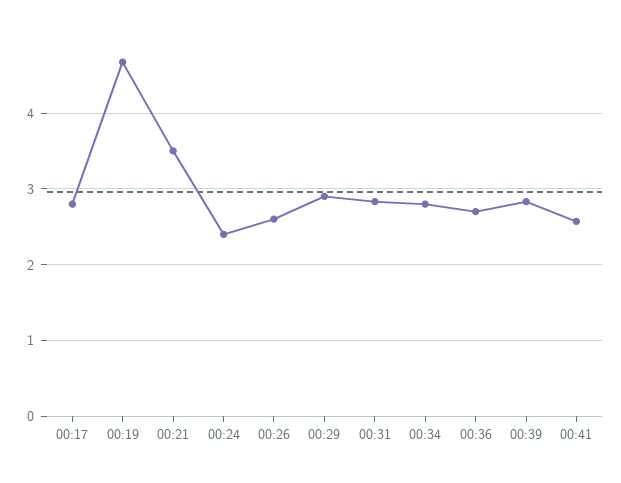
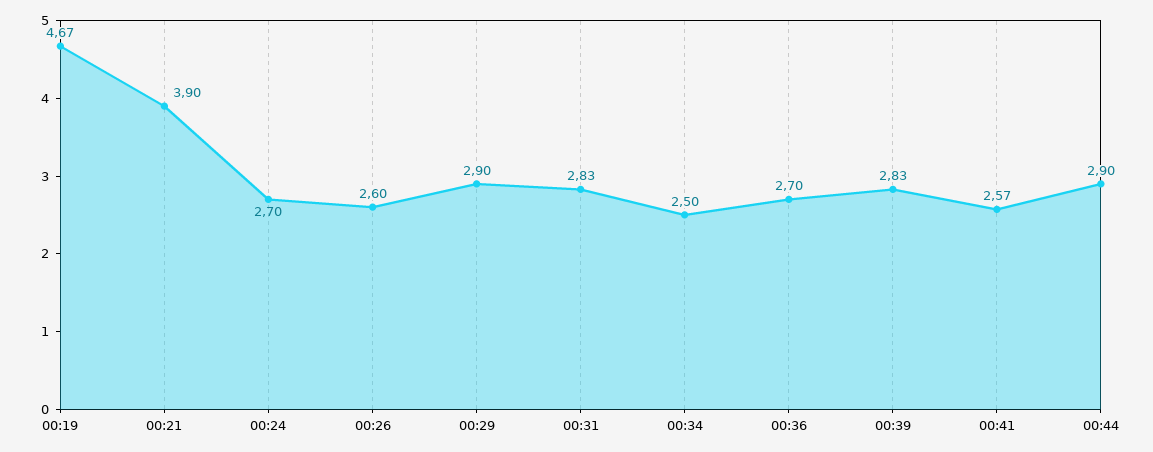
00:17: 2.8 -> none
00:21: 3.5 -> 3.9
00:24: 2.4 -> 2.7
00:34: 2.8 -> 2.5
00:44: none -> 2.9

